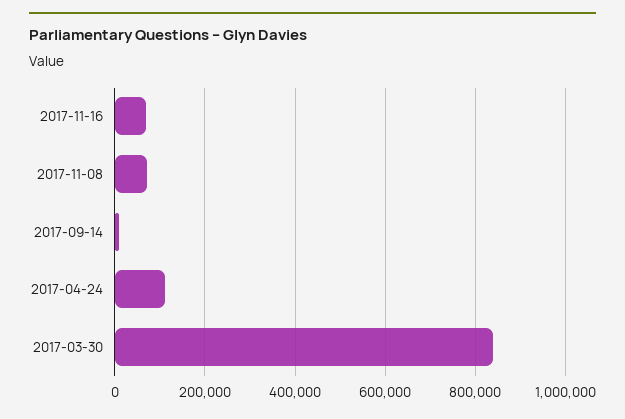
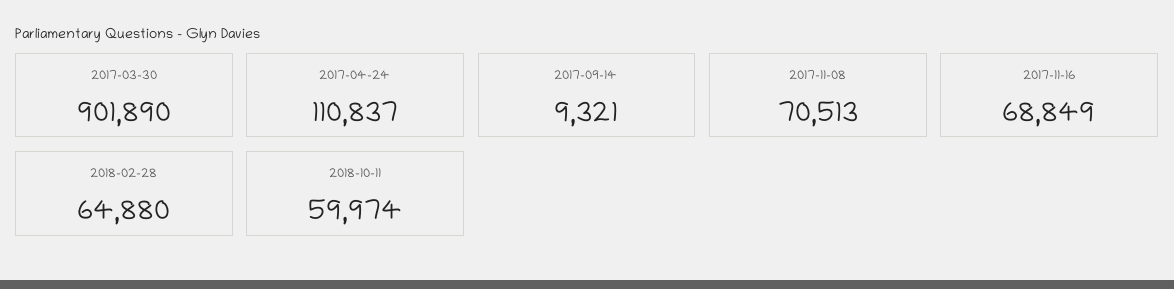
2017-03-30: 840000 -> 901890
2018-02-28: none -> 64880
2018-10-11: none -> 59974

